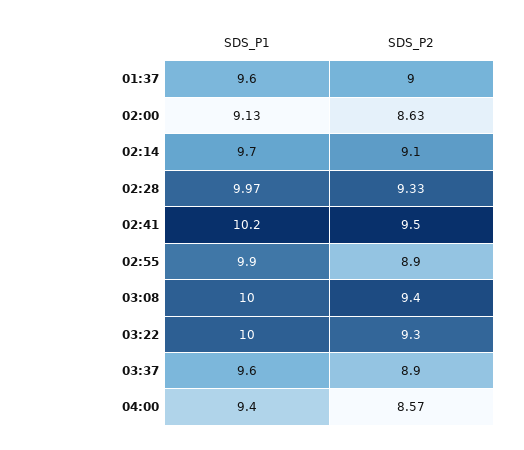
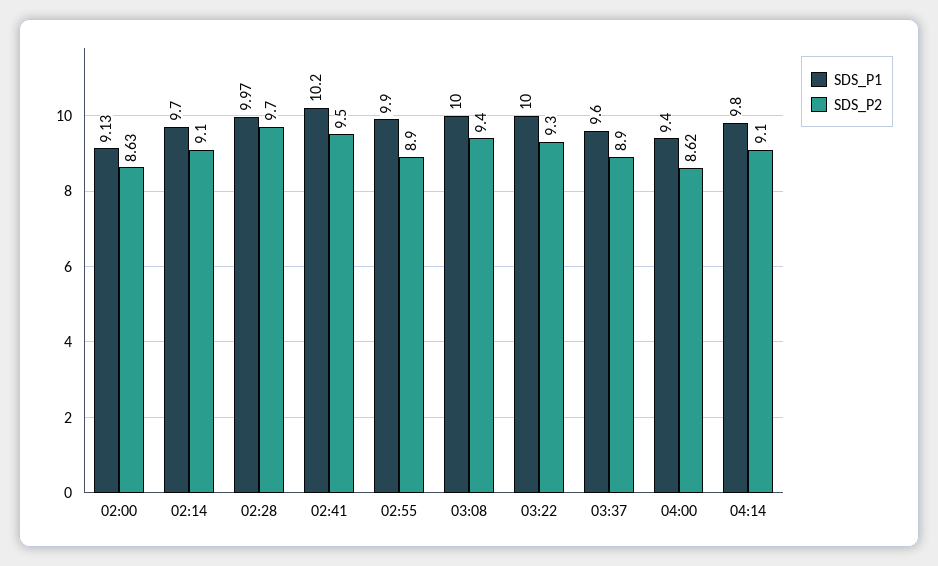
SDS_P1, 01:37: 9.6 -> none
SDS_P2, 01:37: 9 -> none
SDS_P2, 02:28: 9.33 -> 9.7
SDS_P2, 04:00: 8.57 -> 8.62
SDS_P1, 04:14: none -> 9.8
SDS_P2, 04:14: none -> 9.1

